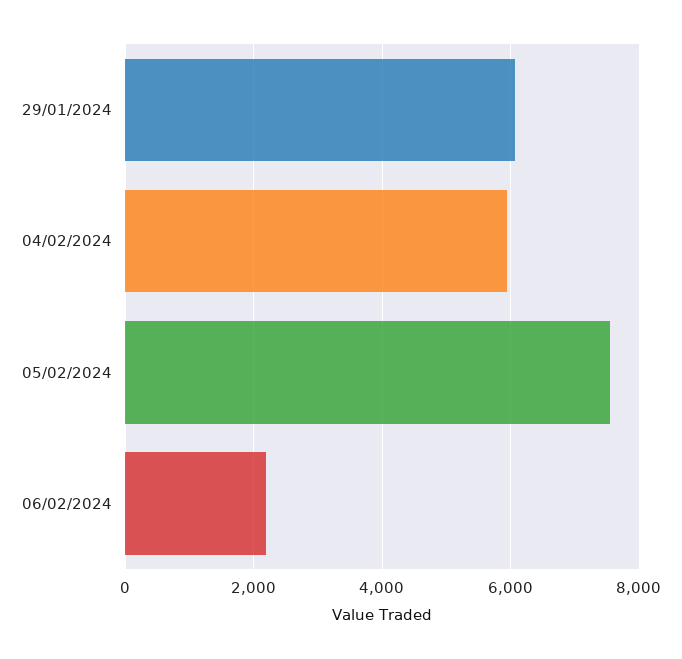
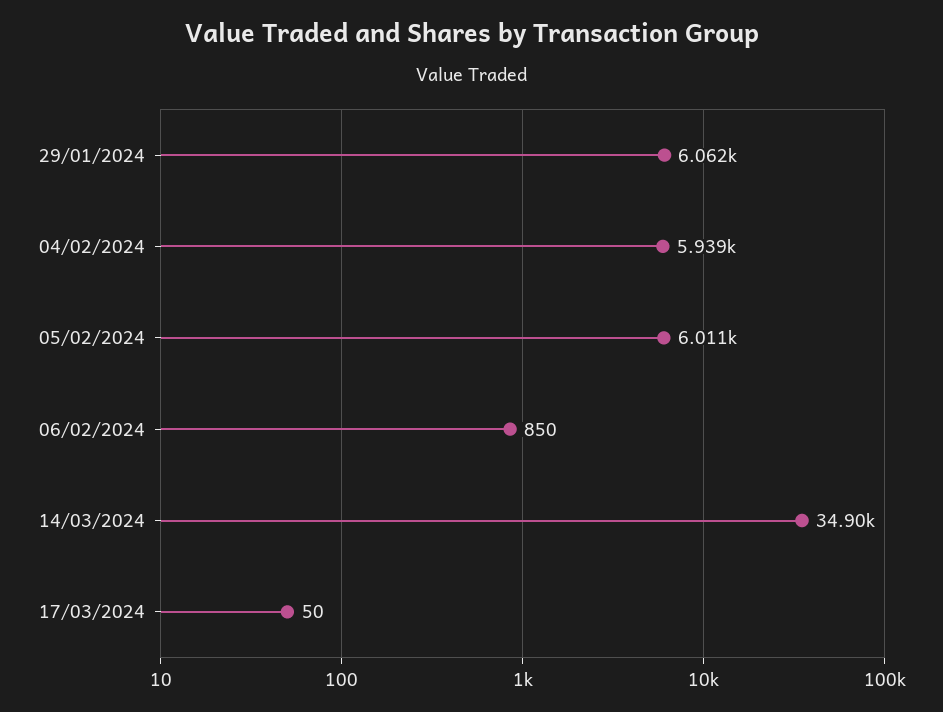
05/02/2024: 7600 -> 6011
06/02/2024: 2200 -> 850
14/03/2024: none -> 34900
17/03/2024: none -> 50

